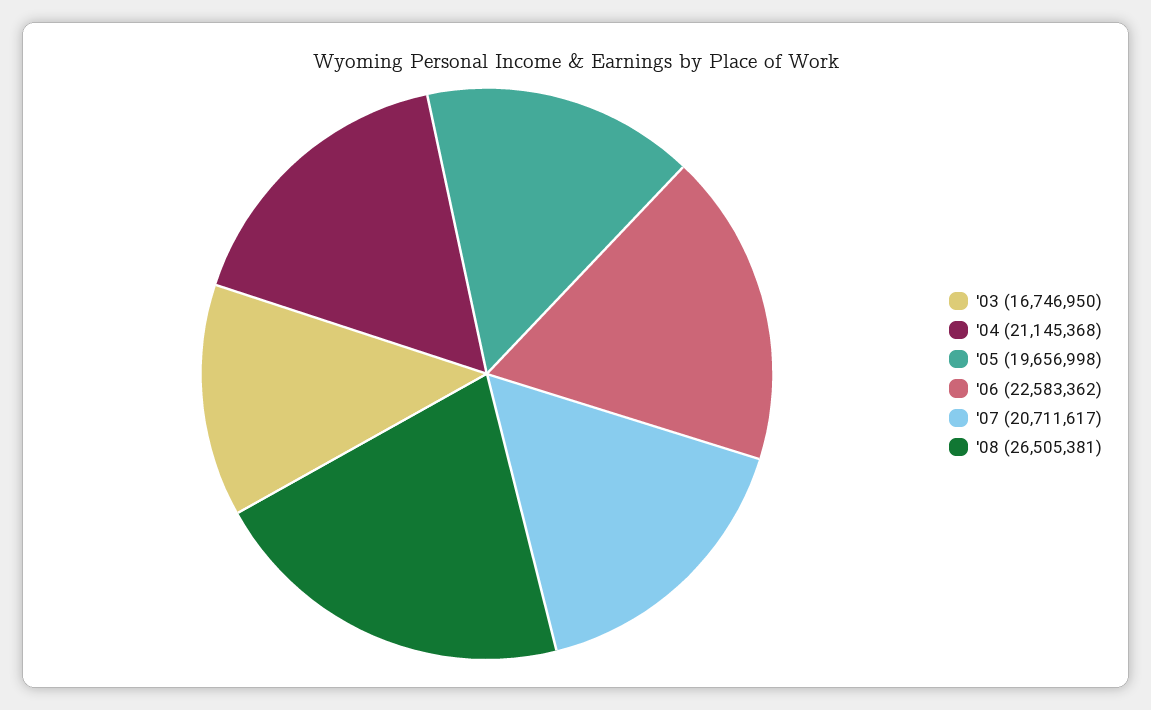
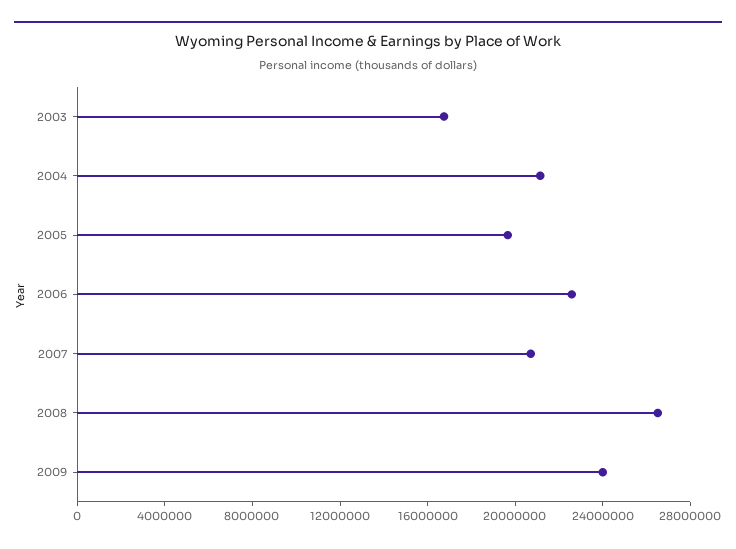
2009: none -> 24000000

